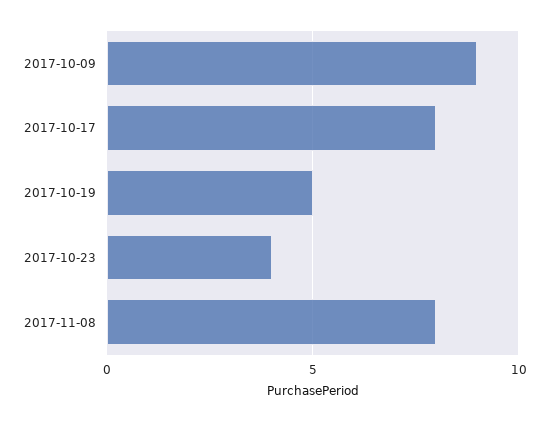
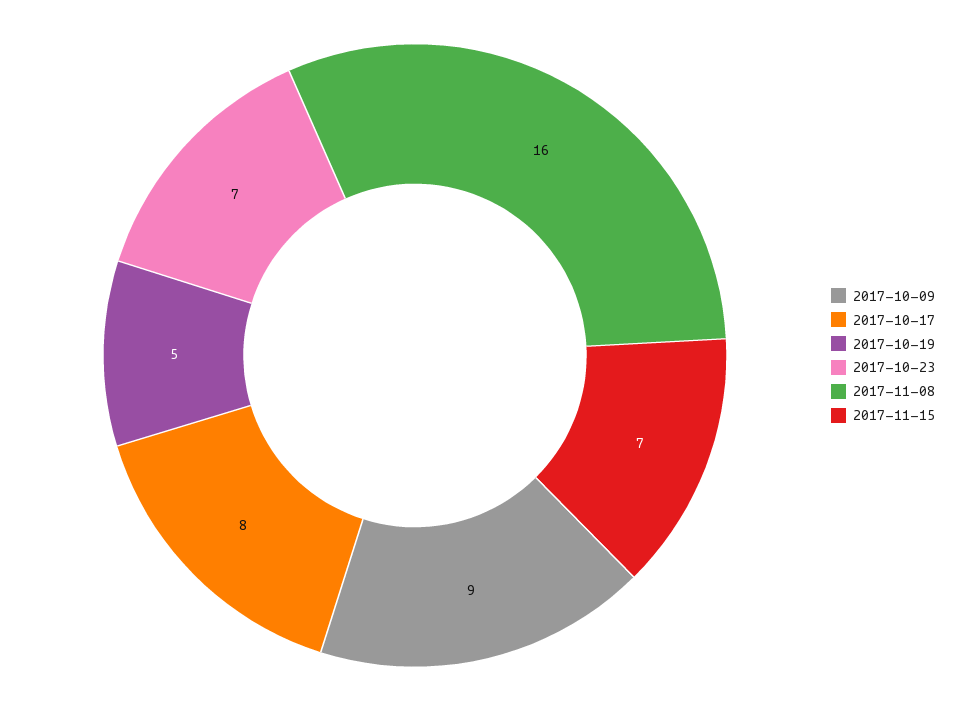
2017-10-23: 4 -> 7
2017-11-08: 8 -> 16
2017-11-15: none -> 7

